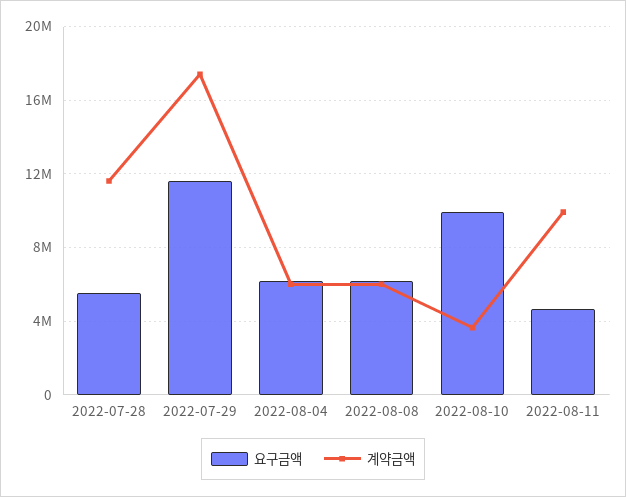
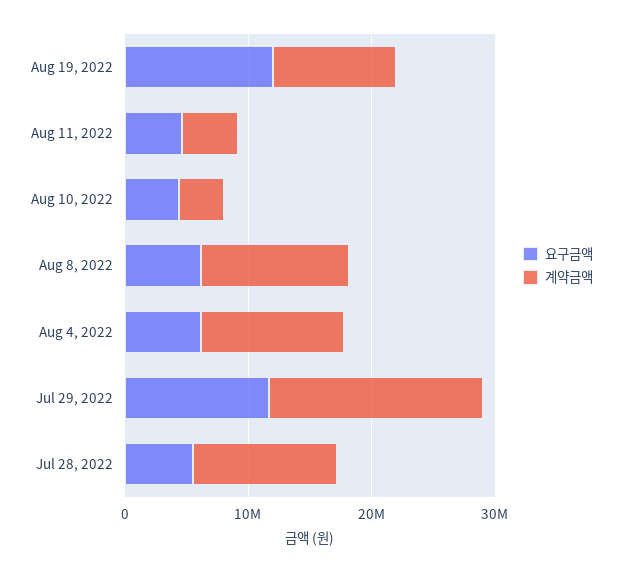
계약금액, 2022-08-04: 6000000 -> 12000000
계약금액, 2022-08-08: 6000000 -> 12000000
요구금액, 2022-08-10: 10000000 -> 4000000
계약금액, 2022-08-11: 10000000 -> 4000000
요구금액, Aug 19, 2022: none -> 12000000
계약금액, Aug 19, 2022: none -> 10000000

